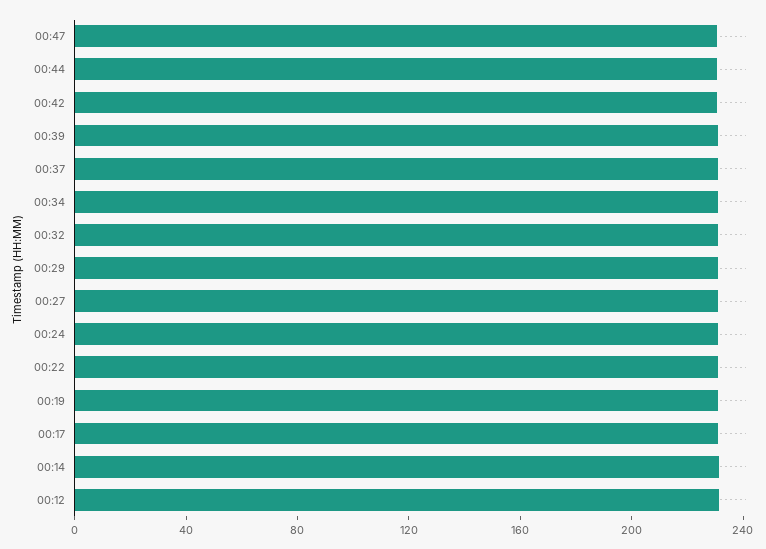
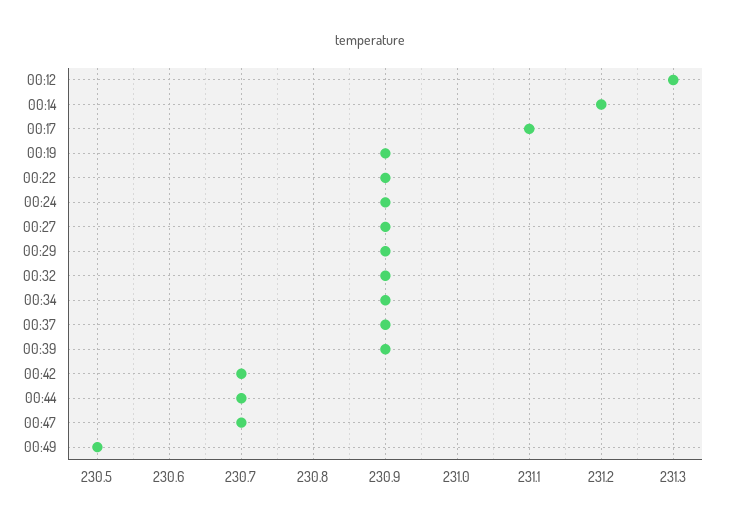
00:49: none -> 230.5

